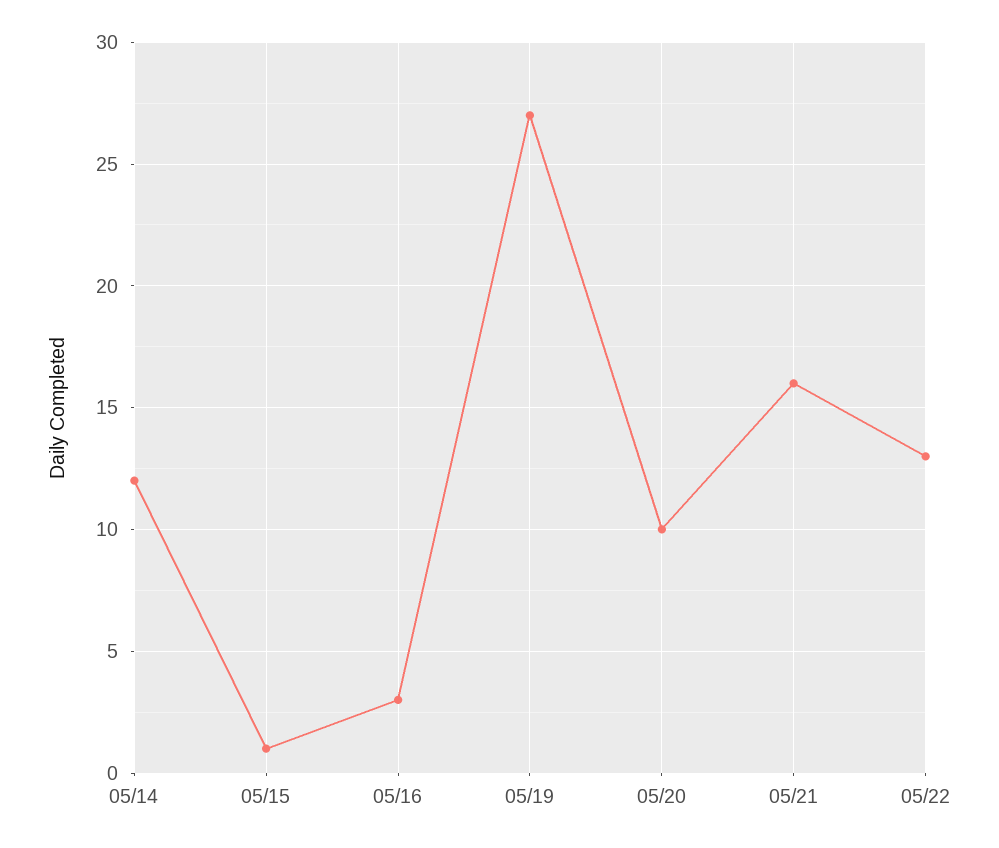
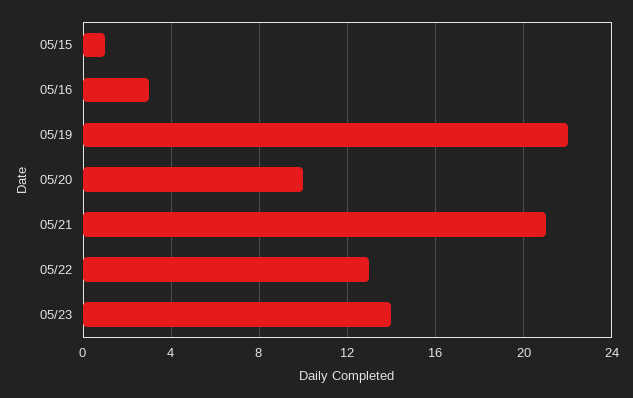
05/14: 12 -> none
05/19: 27 -> 22
05/21: 16 -> 21
05/23: none -> 14

